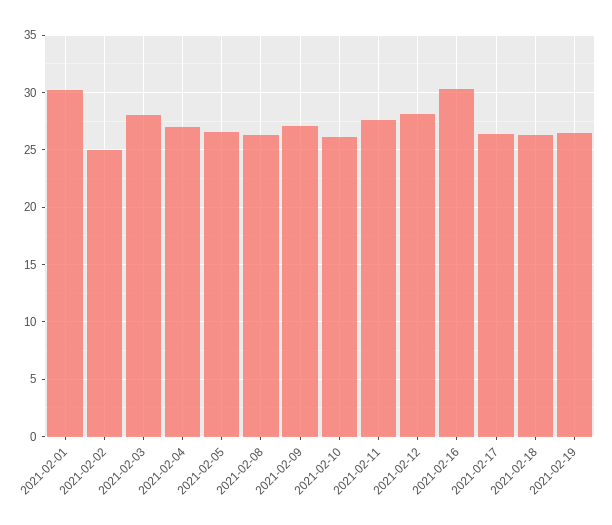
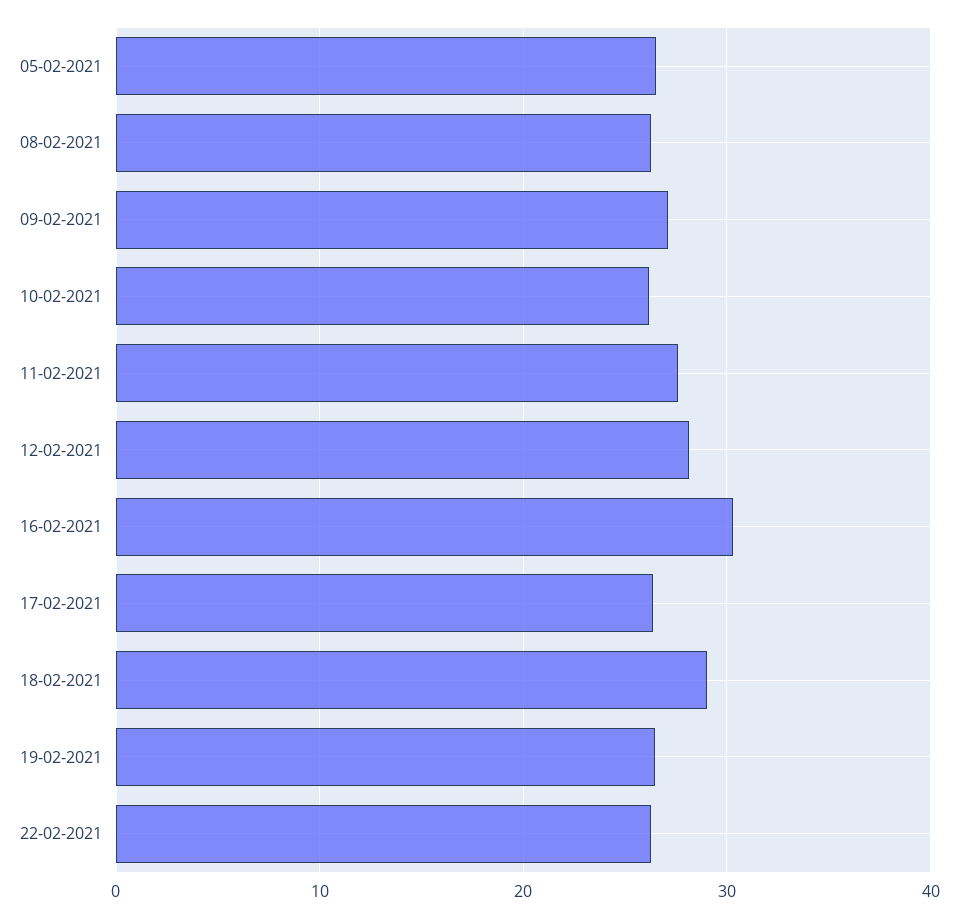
2021-02-01: 30 -> none
2021-02-02: 25 -> none
2021-02-03: 28 -> none
2021-02-04: 27 -> none
2021-02-18: 26 -> 29
22-02-2021: none -> 26

